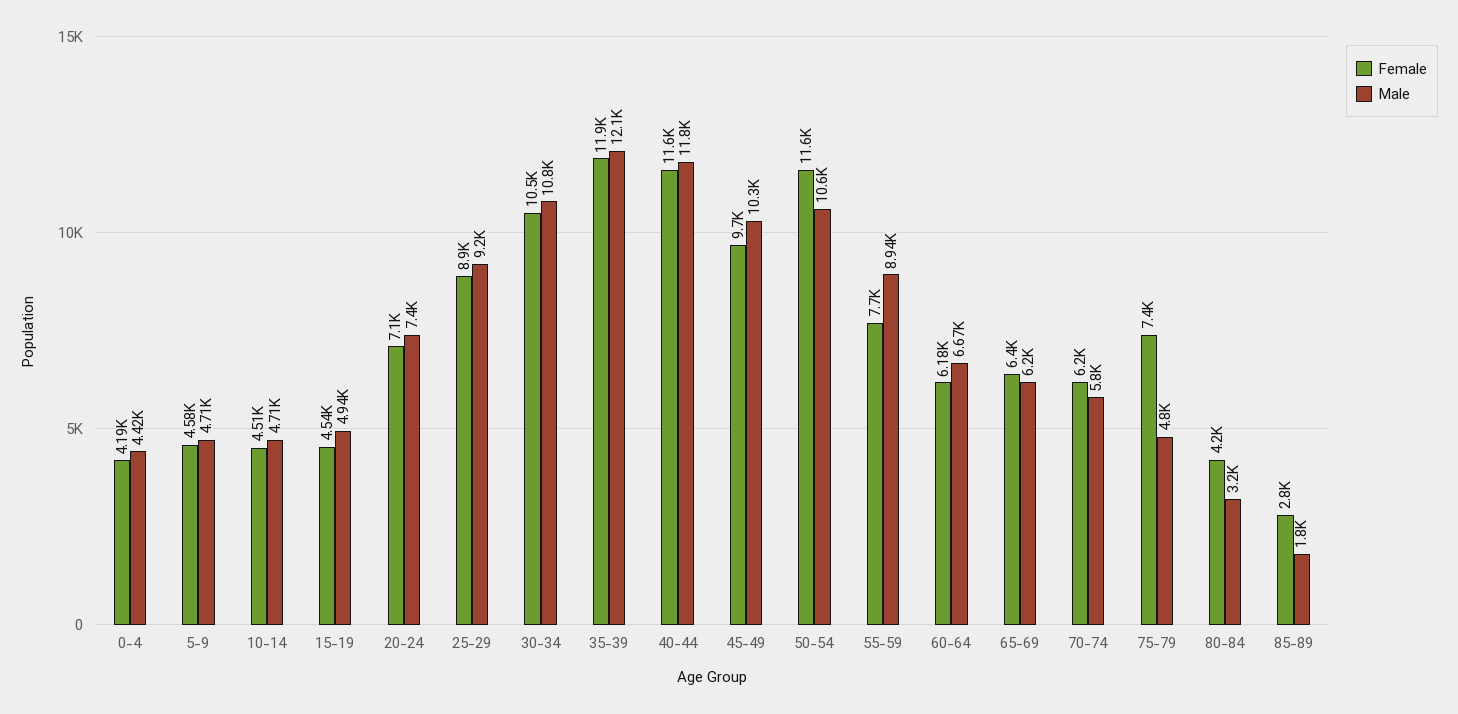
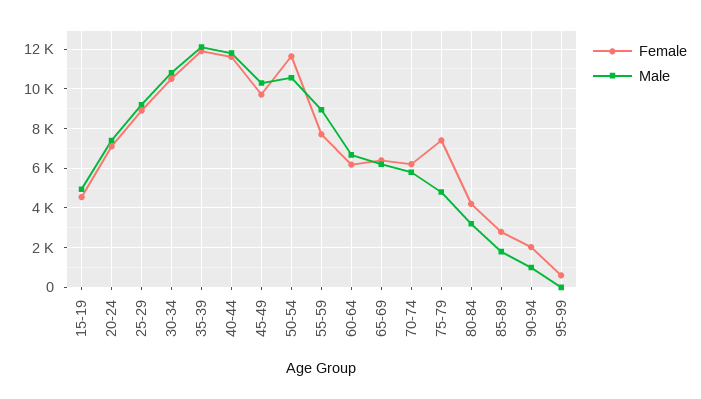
Female, 0-4: 4190 -> none
Male, 0-4: 4420 -> none
Female, 5-9: 4580 -> none
Male, 5-9: 4710 -> none
Female, 10-14: 4510 -> none
Male, 10-14: 4710 -> none
Female, 90-94: none -> 2000
Male, 90-94: none -> 1000
Female, 95-99: none -> 500
Male, 95-99: none -> 0

